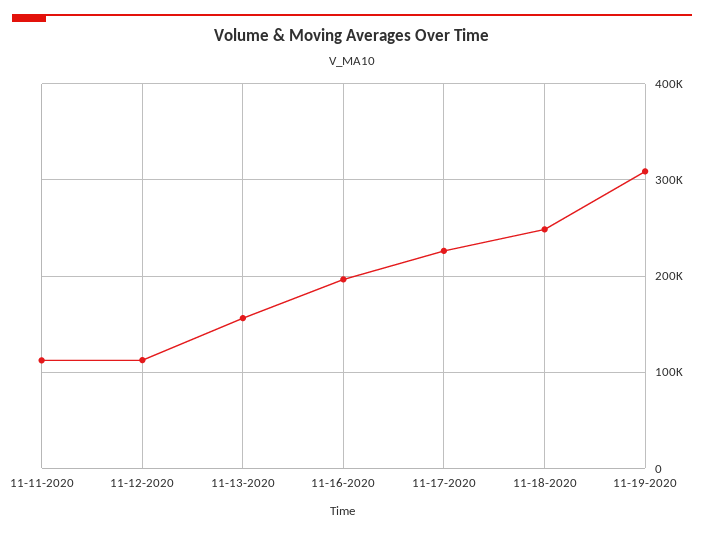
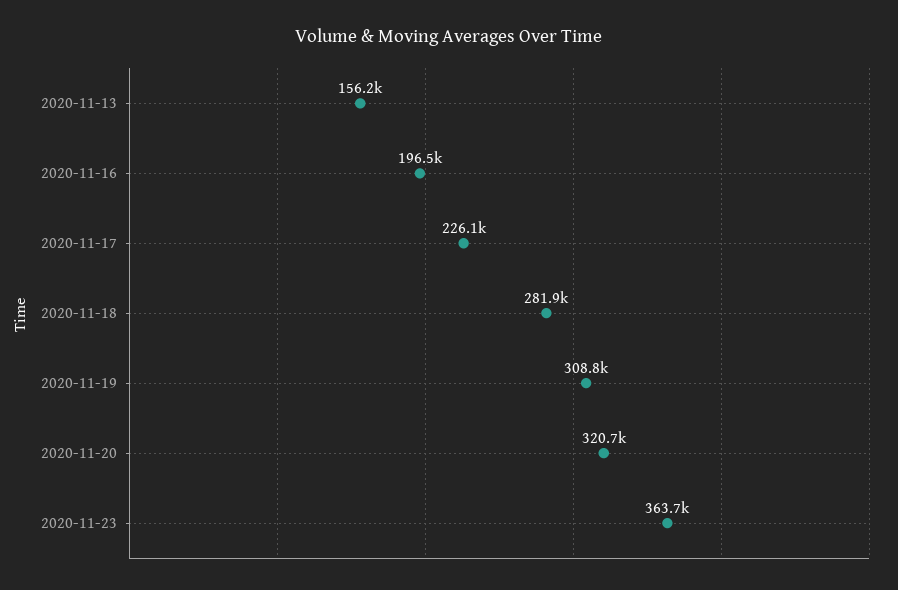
11-11-2020: 110000 -> none
11-12-2020: 110000 -> none
11-18-2020: 250000 -> 281900
2020-11-20: none -> 320700
2020-11-23: none -> 363700

